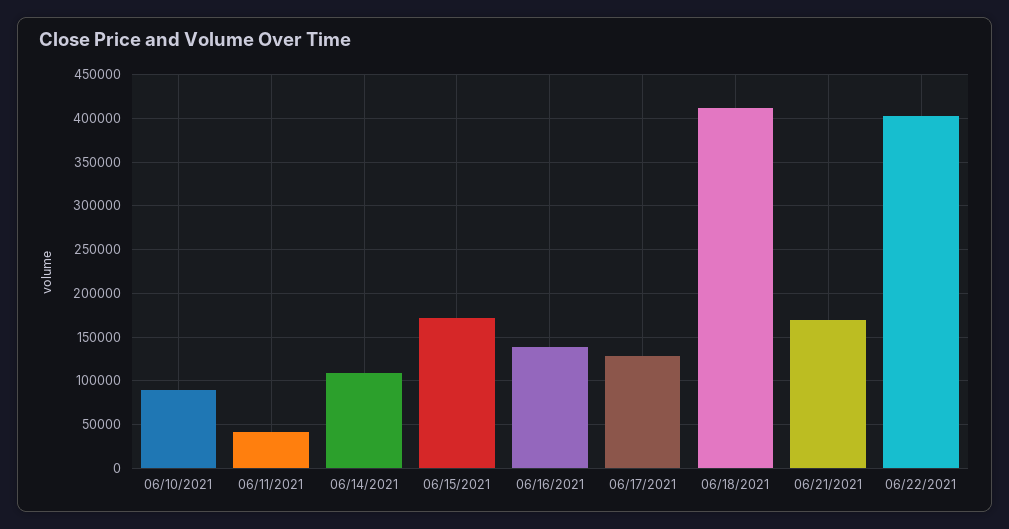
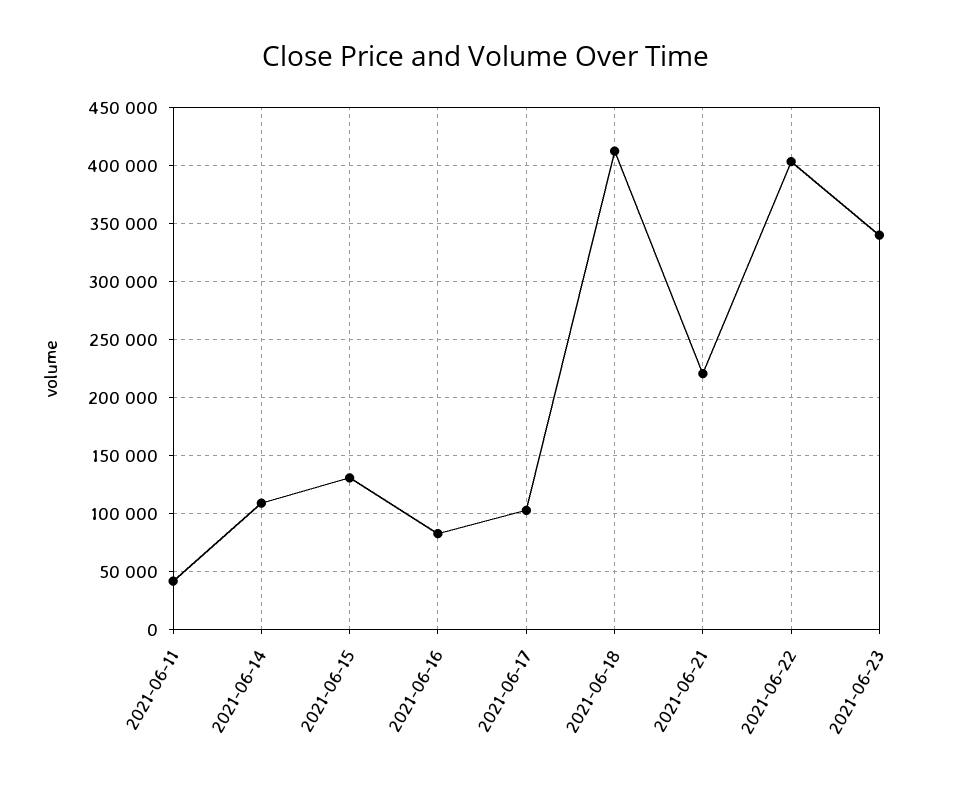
06/10/2021: 90000 -> none
06/15/2021: 170000 -> 130000
06/16/2021: 140000 -> 80000
06/17/2021: 130000 -> 100000
06/21/2021: 170000 -> 220000
2021-06-23: none -> 340000

